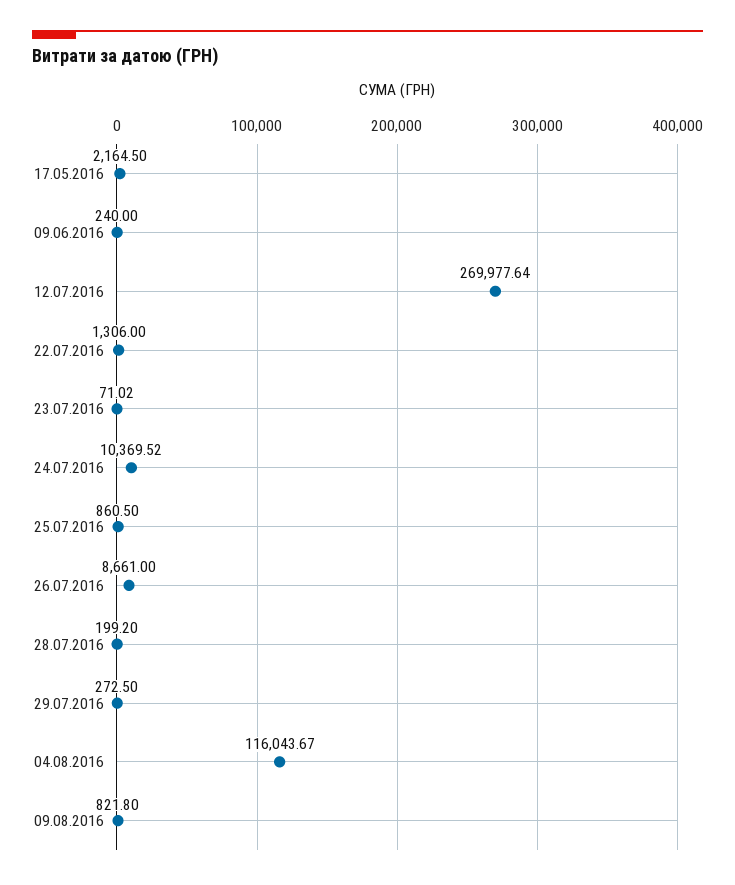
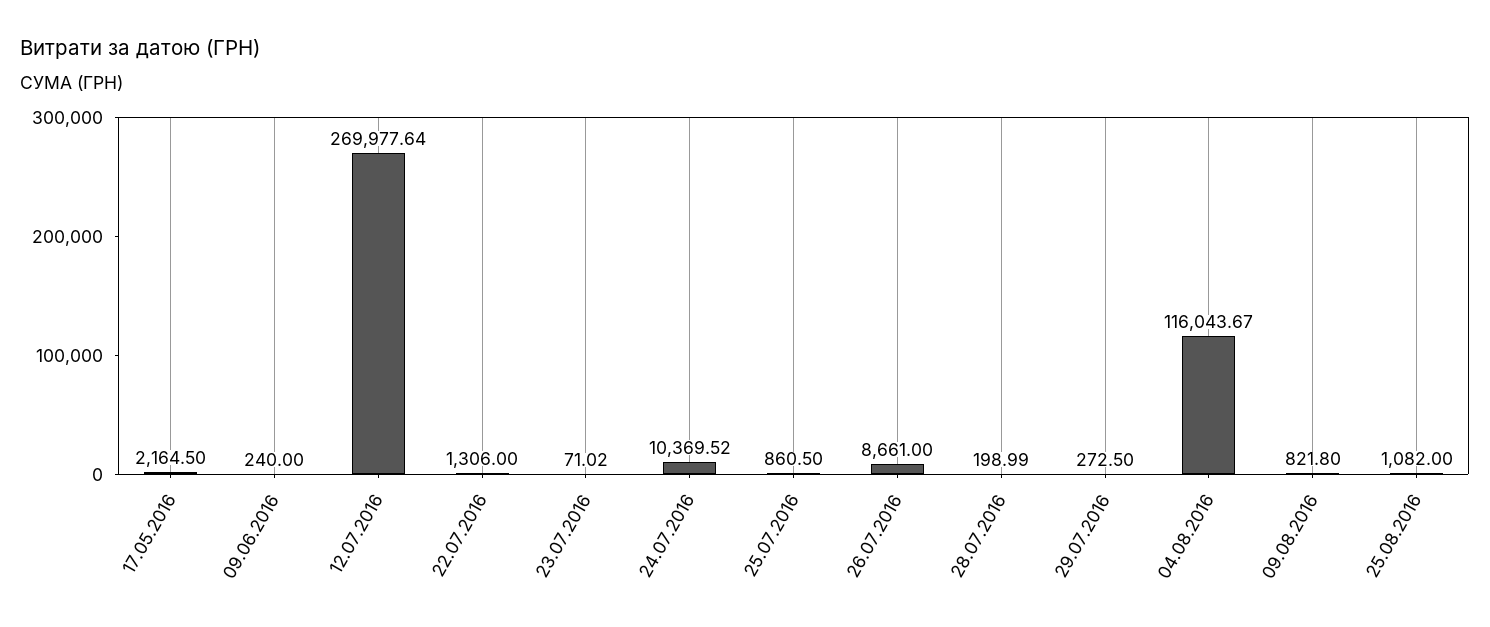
28.07.2016: 199.2 -> 198.99
25.08.2016: none -> 1082

